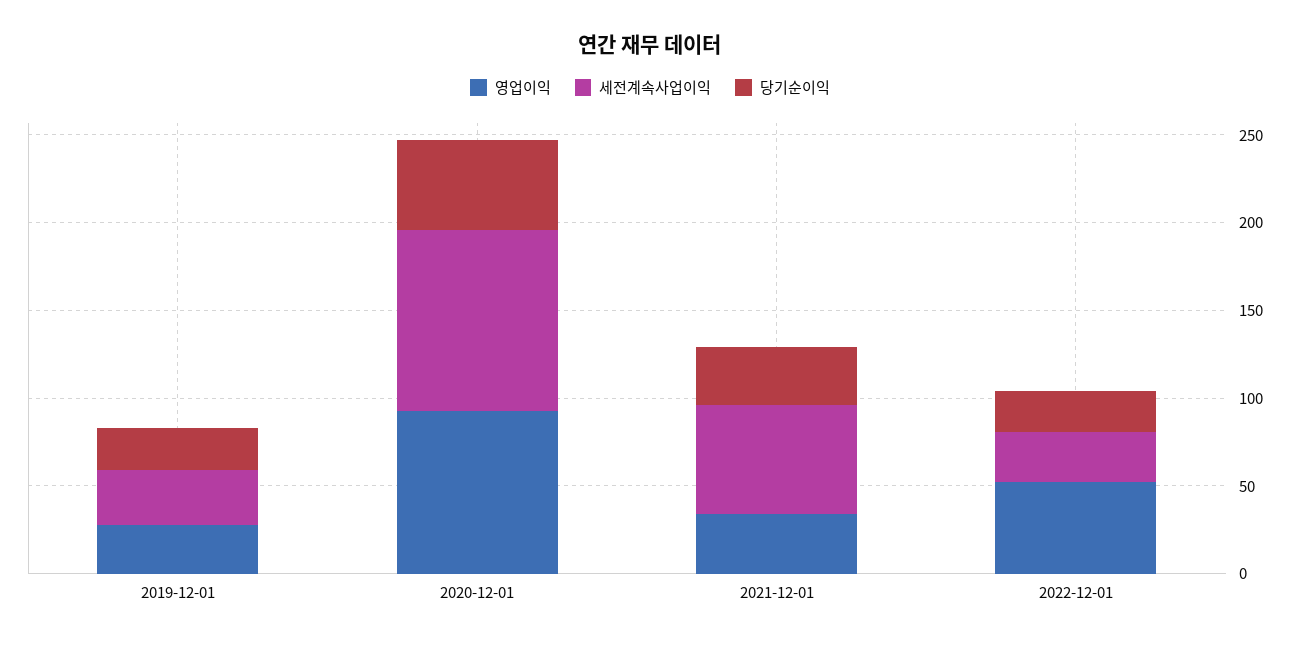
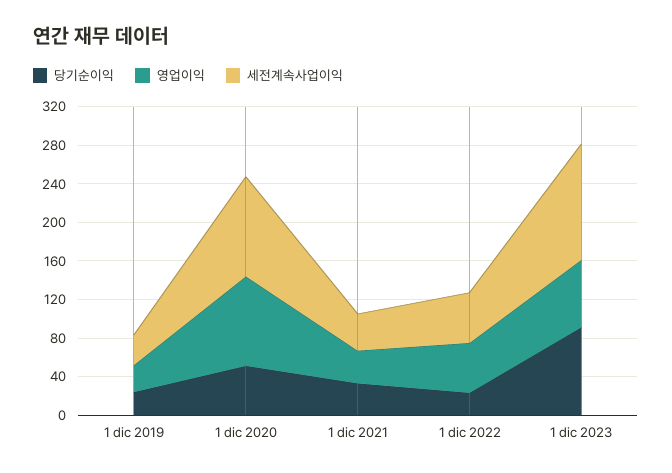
세전계속사업이익, 2021-12-01: 60 -> 40
세전계속사업이익, 2022-12-01: 30 -> 50
당기순이익, 1 dic 2023: none -> 90
영업이익, 1 dic 2023: none -> 70
세전계속사업이익, 1 dic 2023: none -> 120

